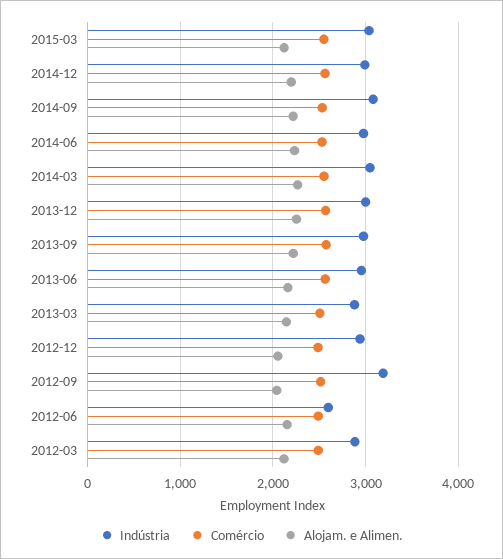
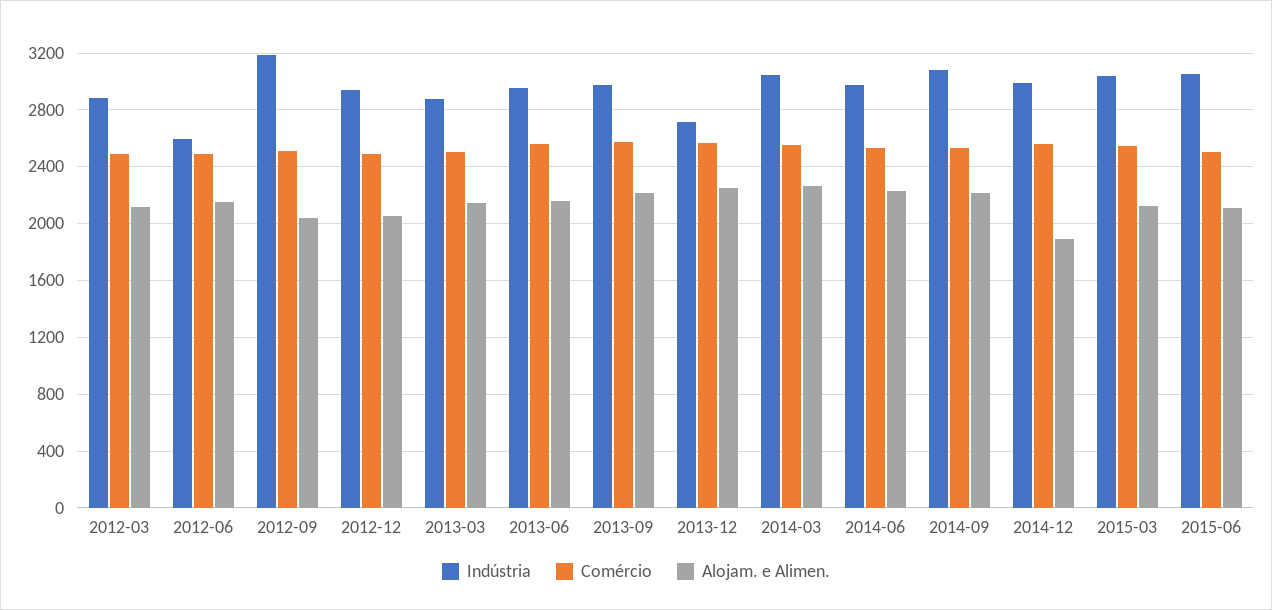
Alojam. e Alimen., 2014-12: 2200 -> 1900
Indústria, 2013-12: 3000 -> 2700
Indústria, 2015-06: none -> 3050
Comércio, 2015-06: none -> 2500
Alojam. e Alimen., 2015-06: none -> 2100

